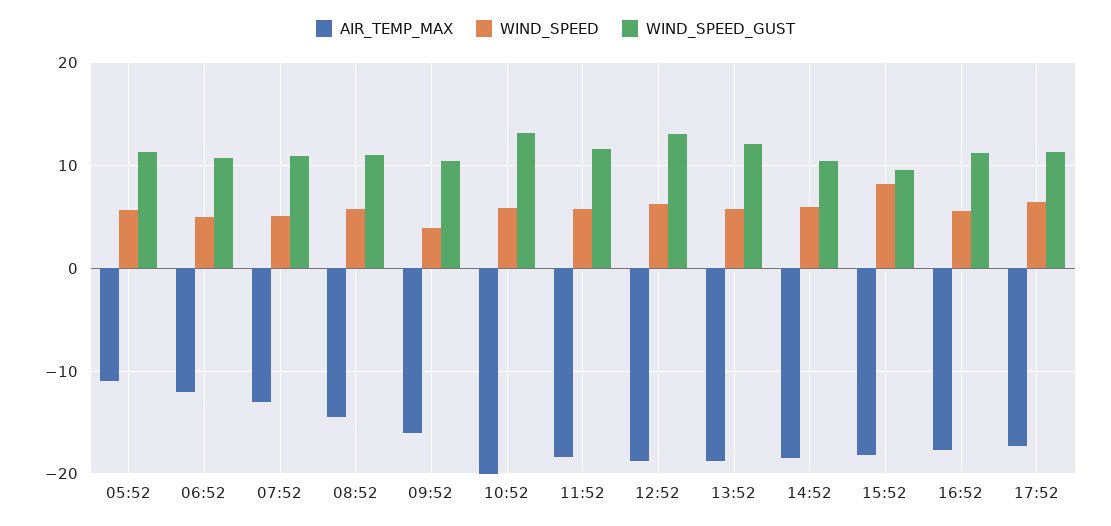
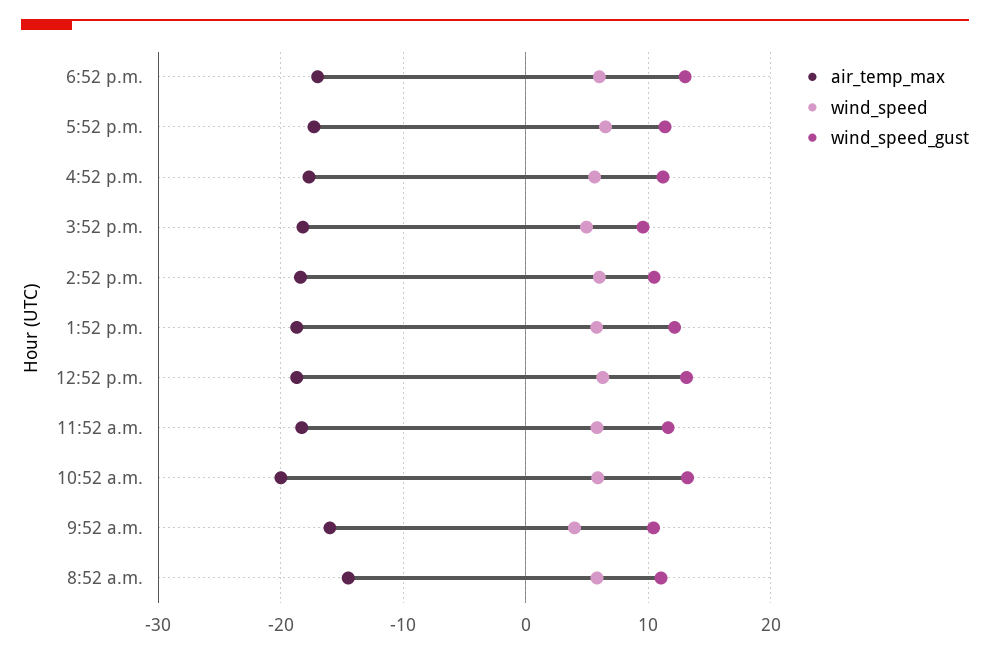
AIR_TEMP_MAX, 05:52: -11 -> none
WIND_SPEED, 05:52: 6 -> none
WIND_SPEED_GUST, 05:52: 11 -> none
AIR_TEMP_MAX, 06:52: -12 -> none
WIND_SPEED, 06:52: 5 -> none
WIND_SPEED_GUST, 06:52: 11 -> none
AIR_TEMP_MAX, 07:52: -13 -> none
WIND_SPEED, 07:52: 5 -> none
WIND_SPEED_GUST, 07:52: 11 -> none
WIND_SPEED, 15:52: 8 -> 5
AIR_TEMP_MAX, 6:52 p.m.: none -> -17
WIND_SPEED, 6:52 p.m.: none -> 6
WIND_SPEED_GUST, 6:52 p.m.: none -> 13

